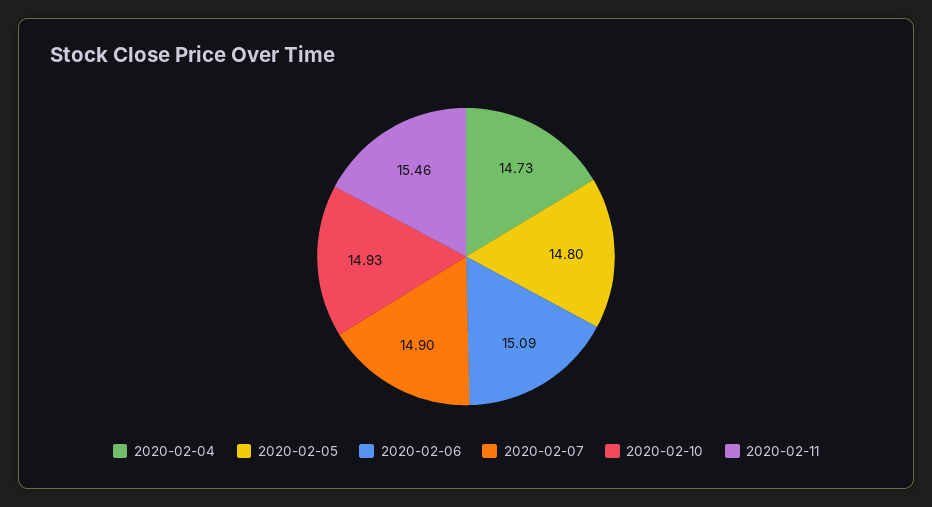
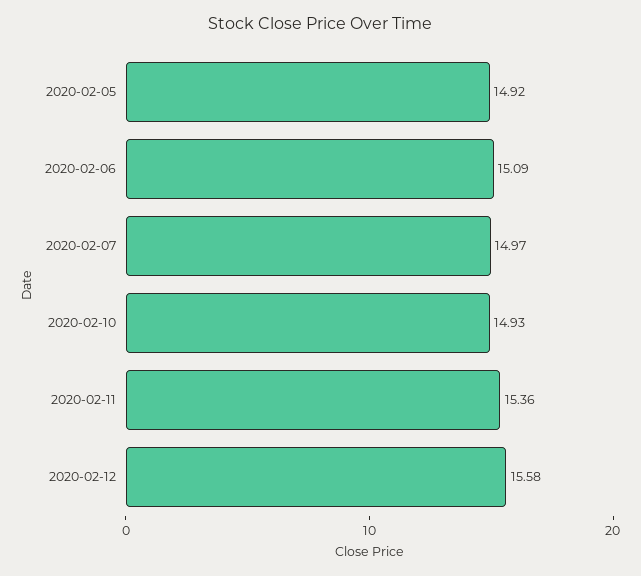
2020-02-04: 14.73 -> none
2020-02-05: 14.8 -> 14.92
2020-02-07: 14.9 -> 14.97
2020-02-11: 15.46 -> 15.36
2020-02-12: none -> 15.58

